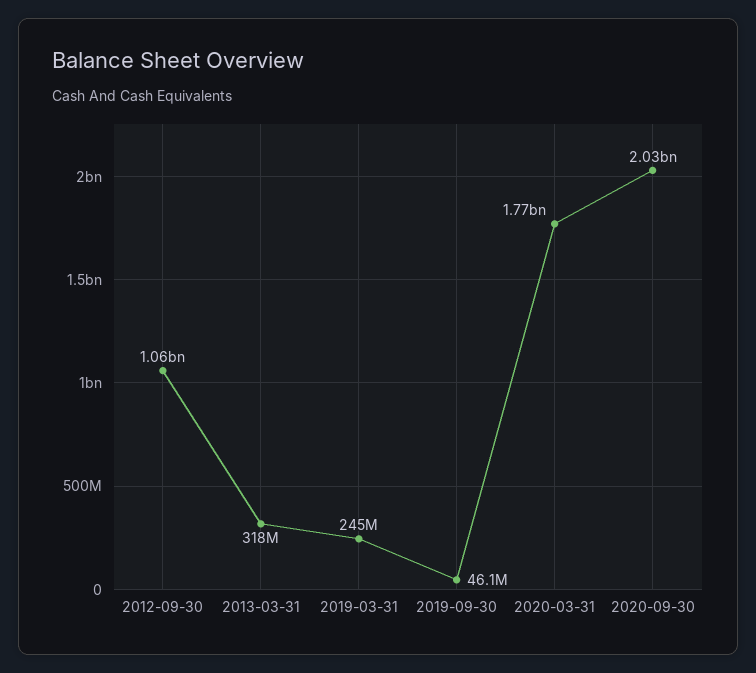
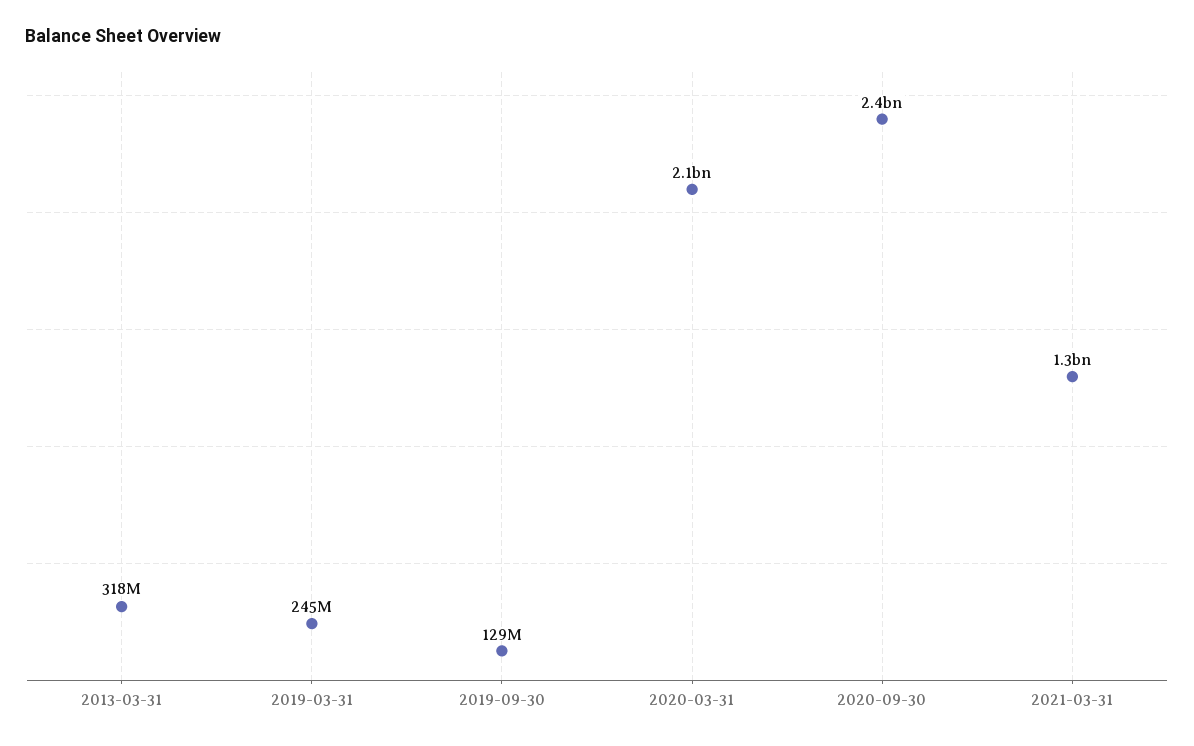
2012-09-30: 1060000000 -> none
2019-09-30: 46100000 -> 129000000
2020-03-31: 1770000000 -> 2100000000
2020-09-30: 2030000000 -> 2400000000
2021-03-31: none -> 1300000000

